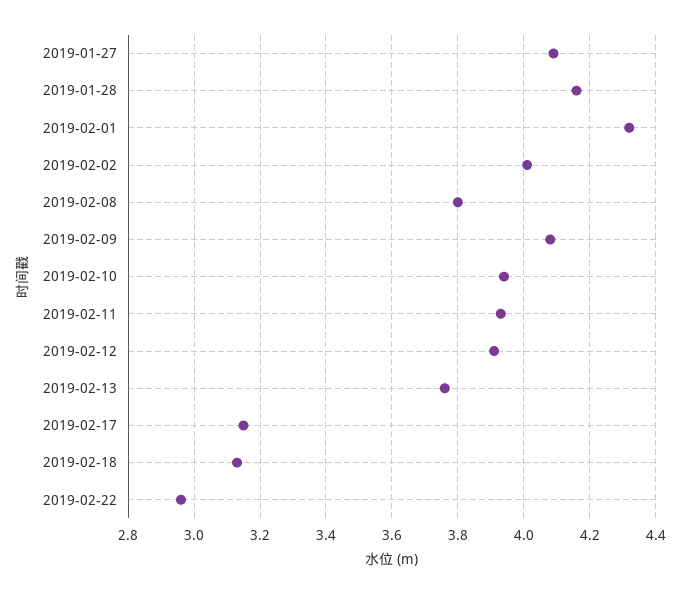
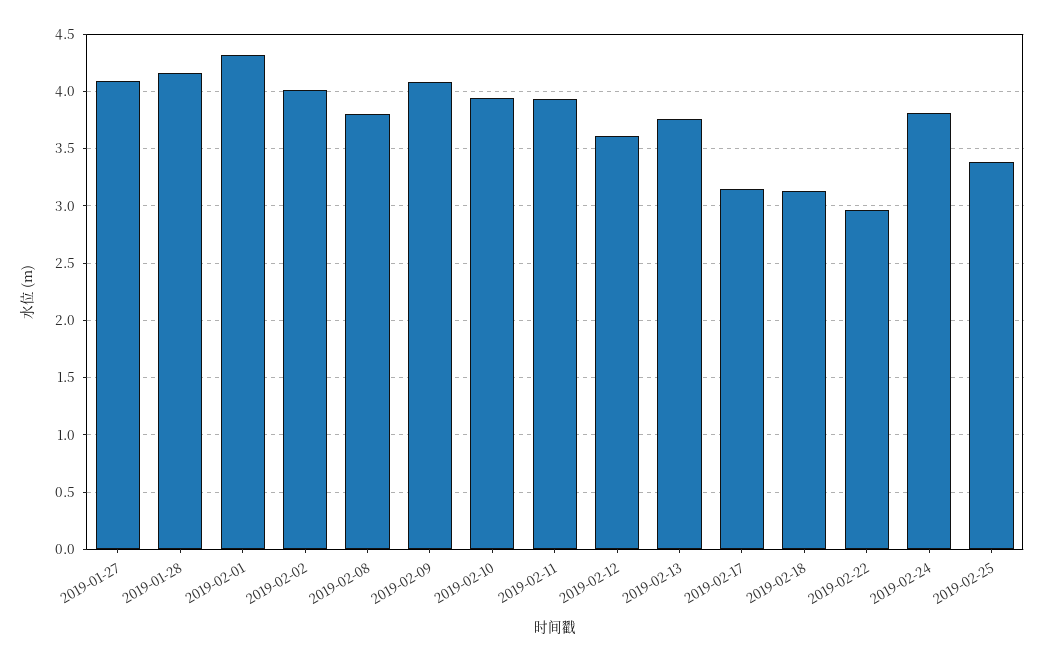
2019-02-12: 3.9 -> 3.6
2019-02-24: none -> 3.8
2019-02-25: none -> 3.4

